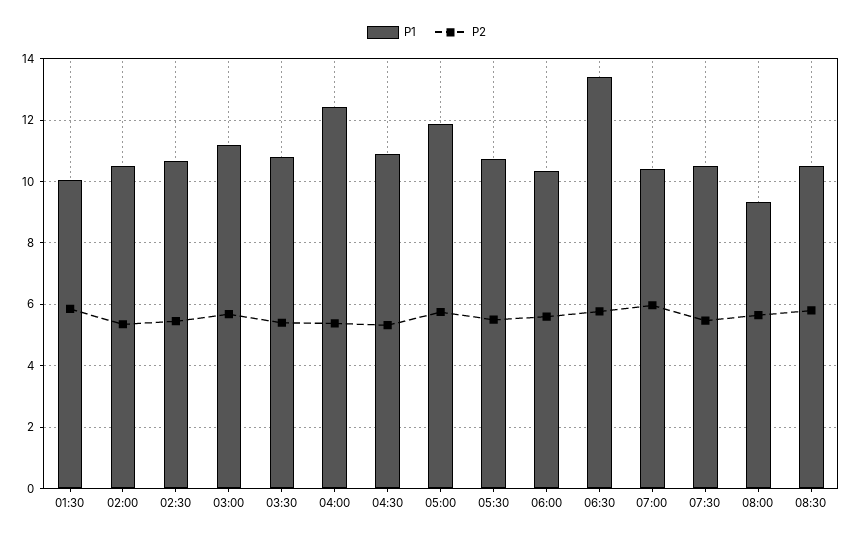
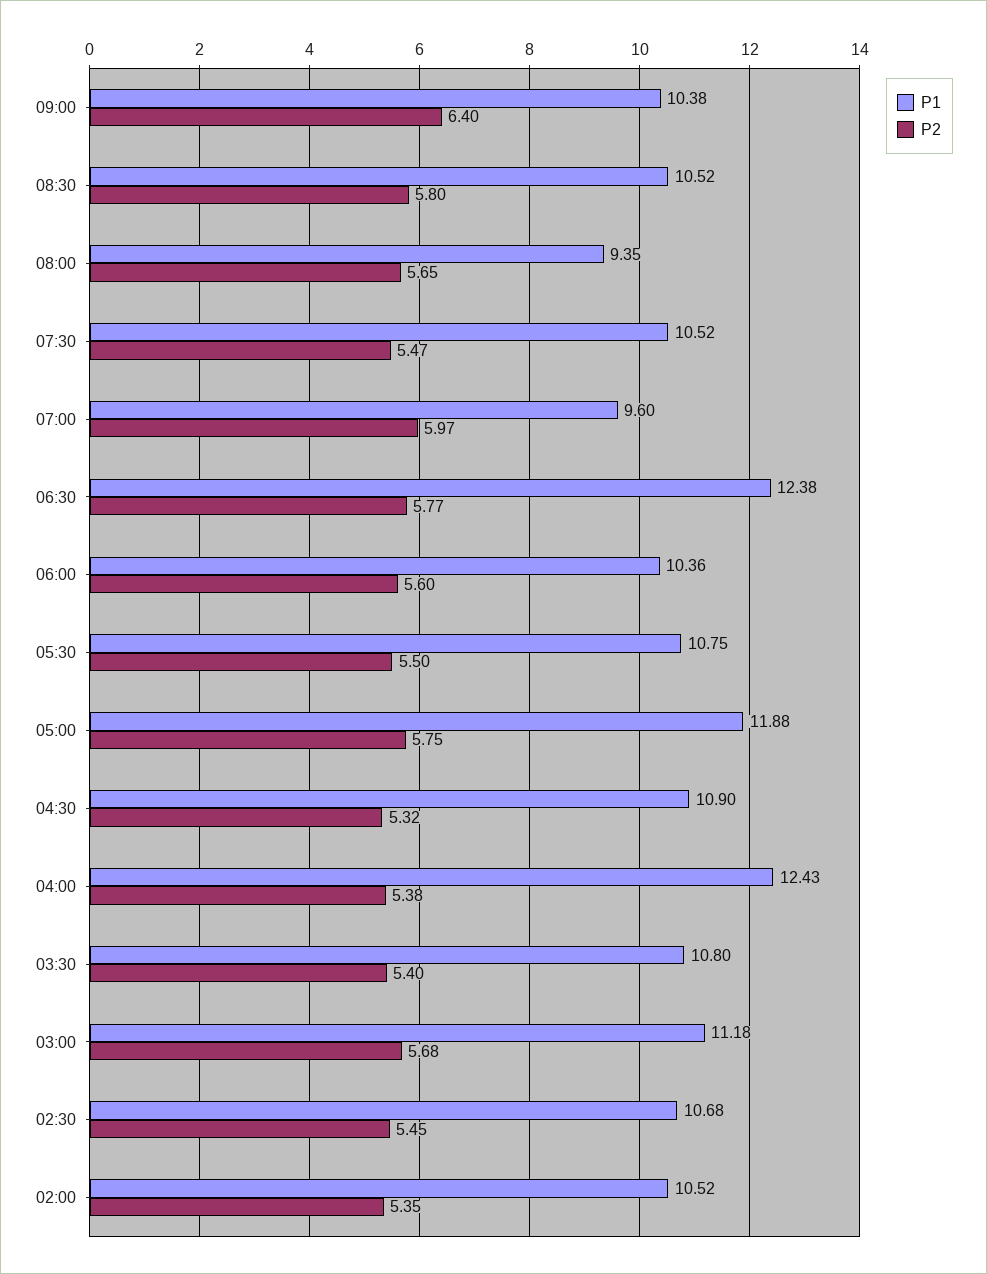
P1, 01:30: 10 -> none
P2, 01:30: 5.8 -> none
P1, 06:30: 13.4 -> 12.38
P1, 07:00: 10.4 -> 9.6
P1, 09:00: none -> 10.38
P2, 09:00: none -> 6.4

